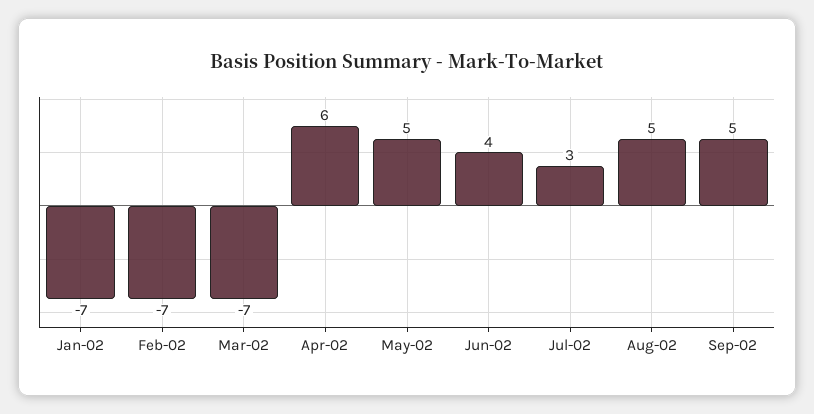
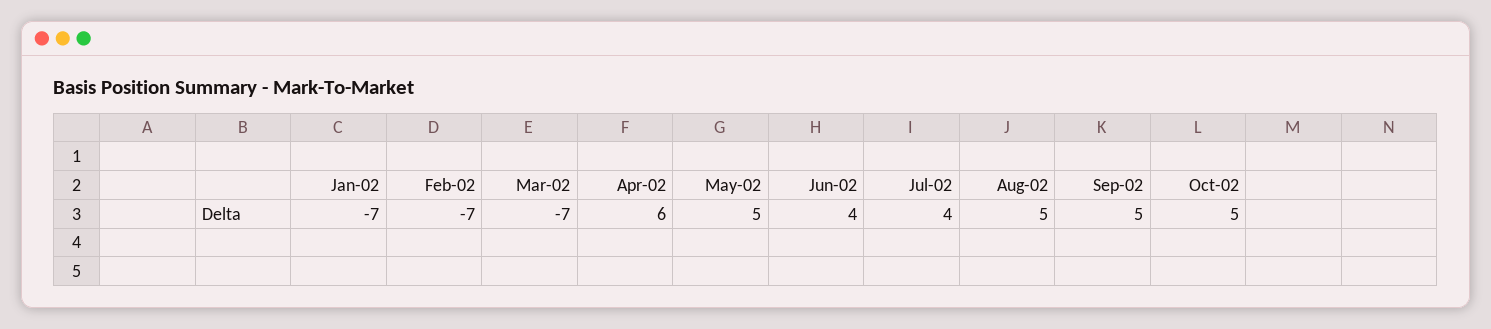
Jul-02: 3 -> 4
Oct-02: none -> 5

